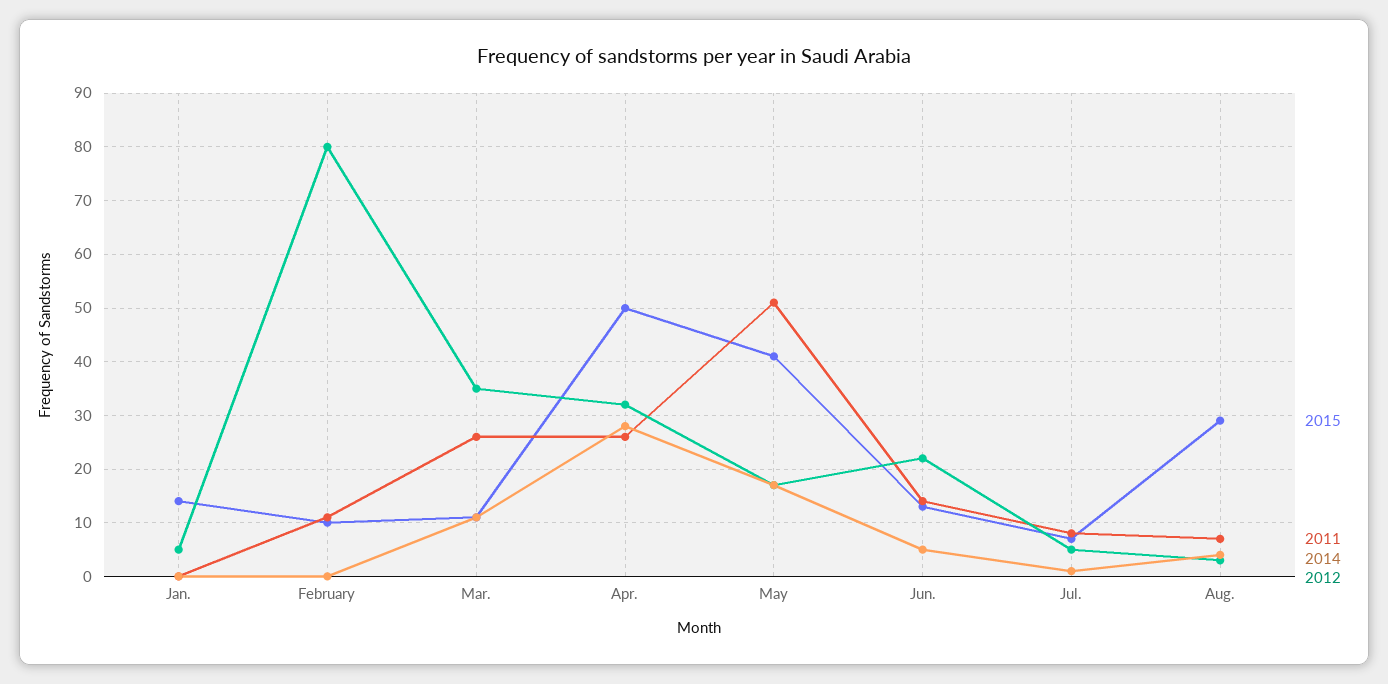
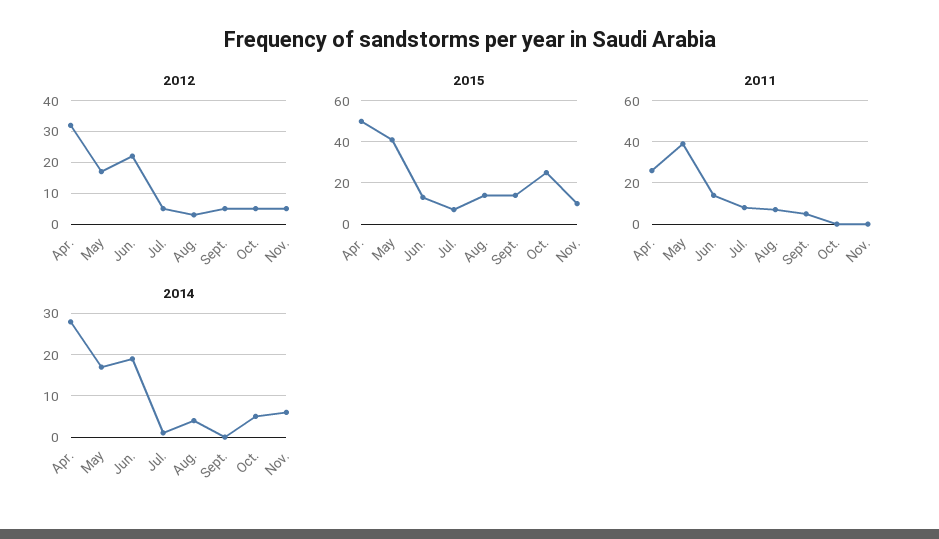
2015, Jan.: 15 -> none
2011, Jan.: 0 -> none
2014, Jan.: 0 -> none
2012, Jan.: 5 -> none
2015, February: 10 -> none
2011, February: 10 -> none
2014, February: 0 -> none
2012, February: 80 -> none
2015, Mar.: 10 -> none
2011, Mar.: 25 -> none
2014, Mar.: 10 -> none
2012, Mar.: 35 -> none
2011, May: 50 -> 40
2014, Jun.: 5 -> 20
2015, Aug.: 30 -> 15
2012, Sept.: none -> 5
2012, Oct.: none -> 5
2012, Nov.: none -> 5
2015, Sept.: none -> 15
2015, Oct.: none -> 25
2015, Nov.: none -> 10
2011, Sept.: none -> 5
2011, Oct.: none -> 0
2011, Nov.: none -> 0
2014, Sept.: none -> 0
2014, Oct.: none -> 5
2014, Nov.: none -> 5

